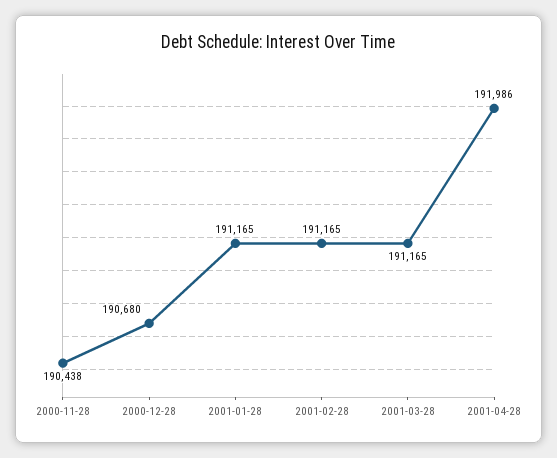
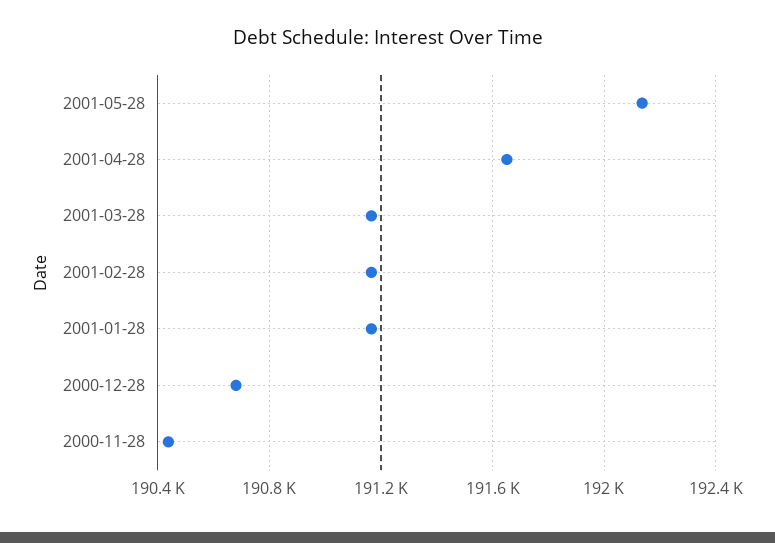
2001-04-28: 191986 -> 191650
2001-05-28: none -> 192150

